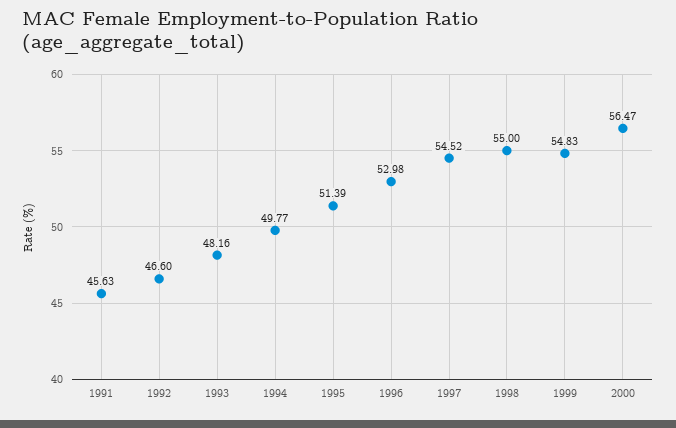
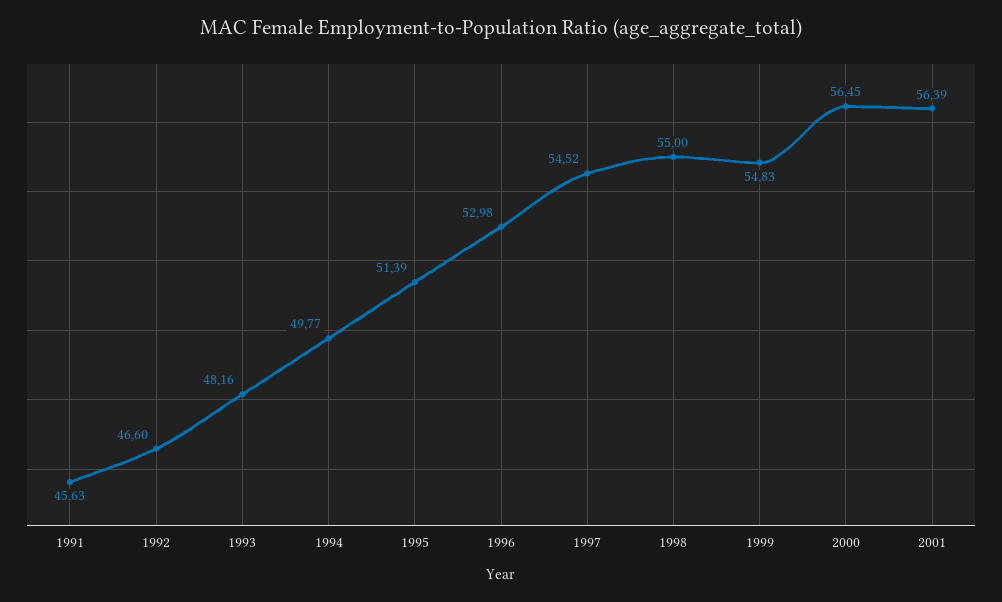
2000: 56.47 -> 56.45
2001: none -> 56.39

